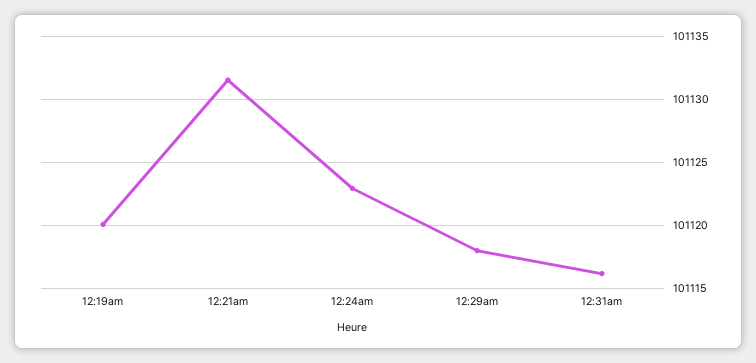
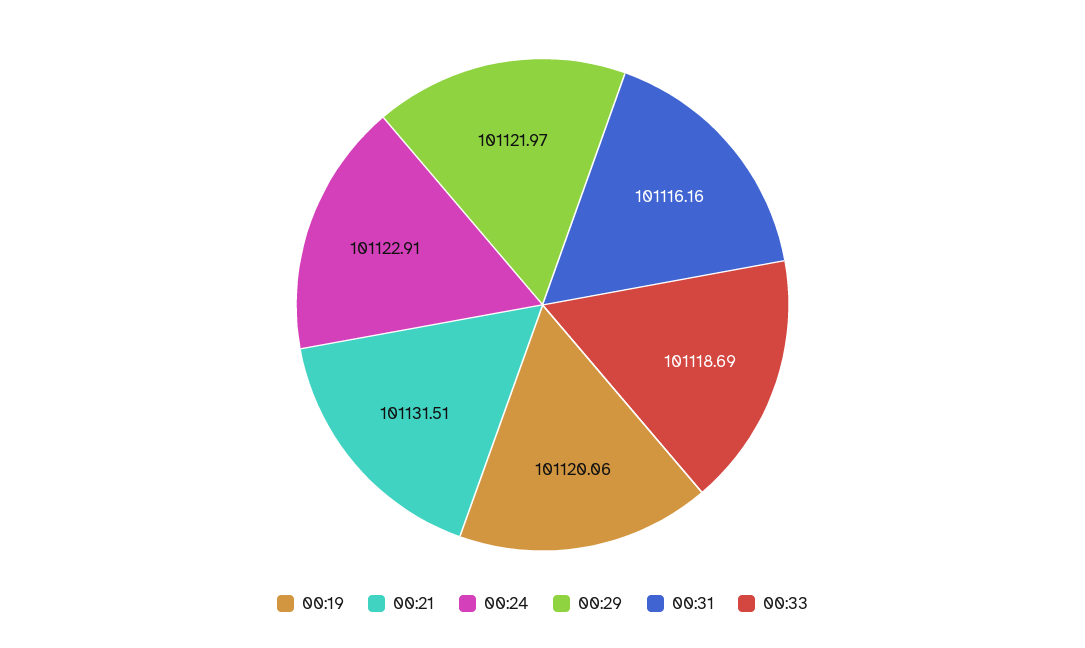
12:29am: 101118 -> 101121.97
00:33: none -> 101118.69

